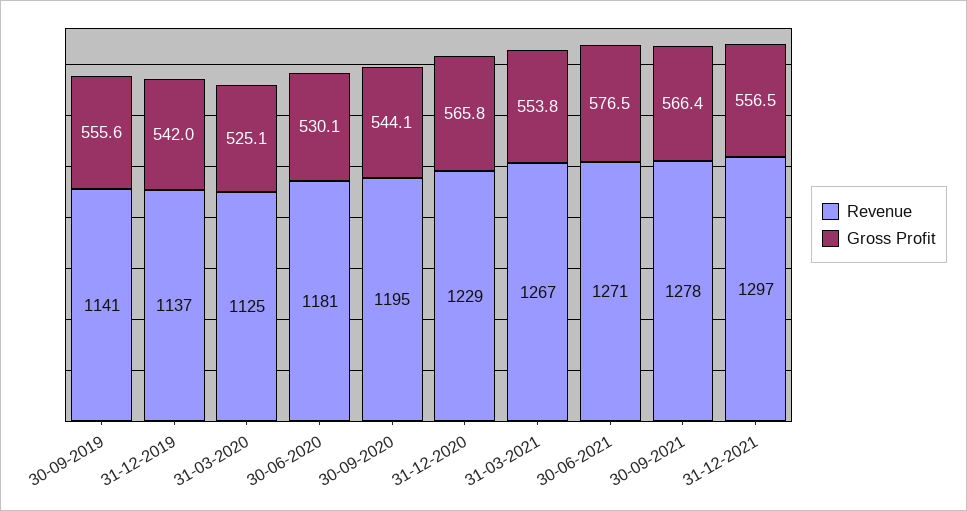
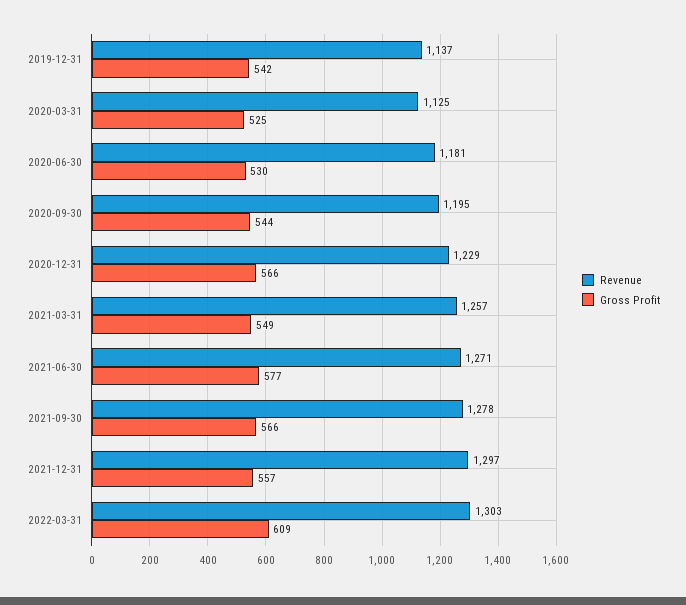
Revenue, 30-09-2019: 1141 -> none
Gross Profit, 30-09-2019: 555.6 -> none
Revenue, 31-03-2021: 1267 -> 1257
Gross Profit, 31-03-2021: 553.8 -> 549
Revenue, 2022-03-31: none -> 1303
Gross Profit, 2022-03-31: none -> 609

